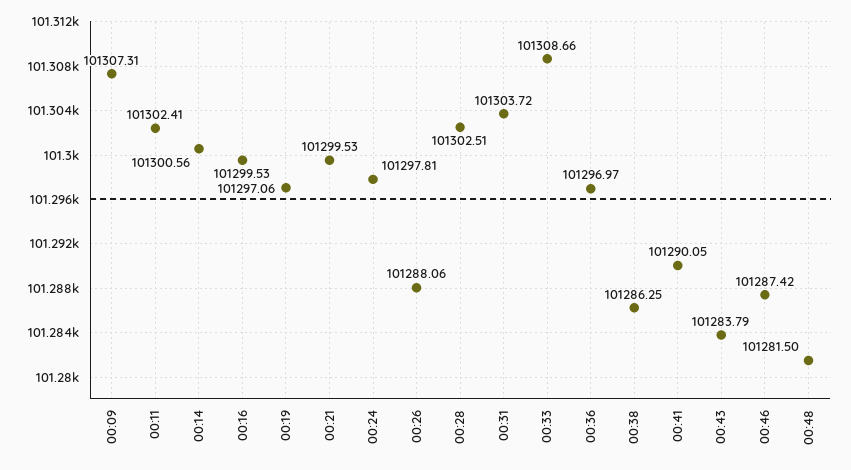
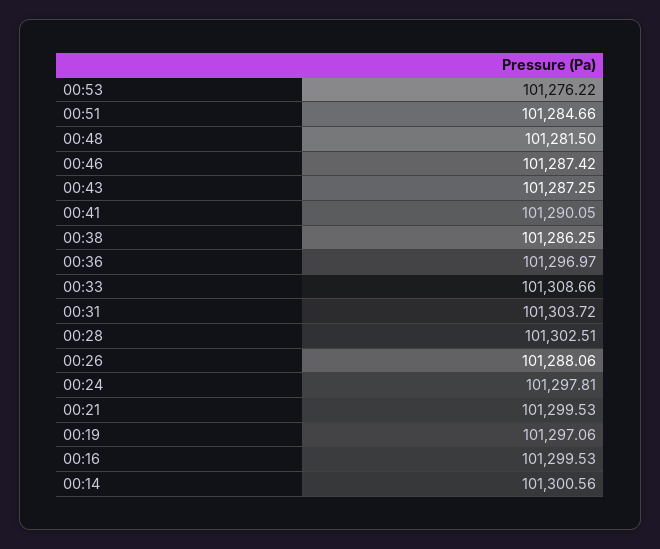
00:09: 101307.31 -> none
00:11: 101302.41 -> none
00:43: 101283.79 -> 101287.25
00:53: none -> 101276.22
00:51: none -> 101284.66

